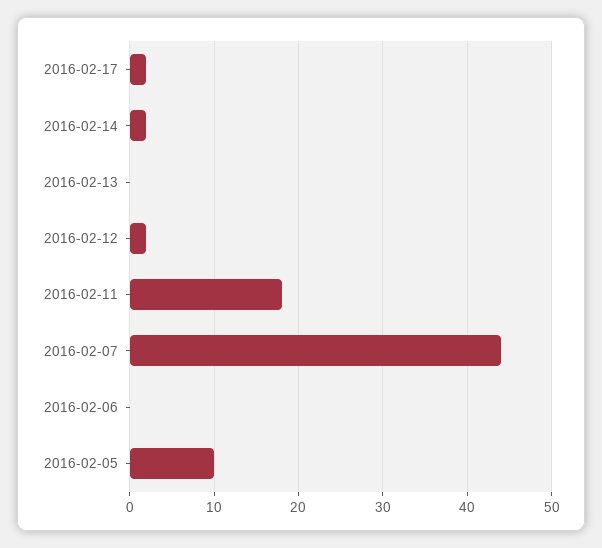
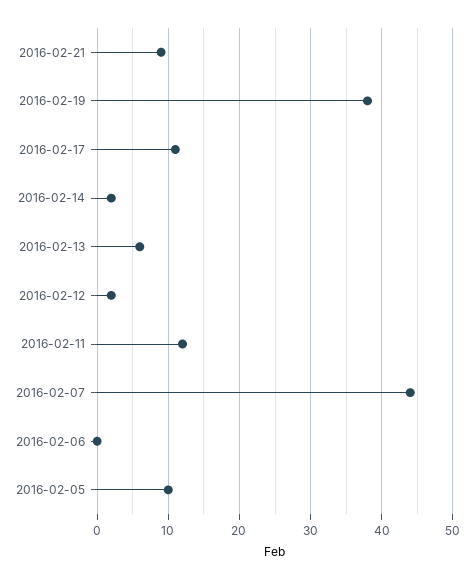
2016-02-17: 2 -> 11
2016-02-13: 0 -> 6
2016-02-11: 18 -> 12
2016-02-21: none -> 9
2016-02-19: none -> 38

